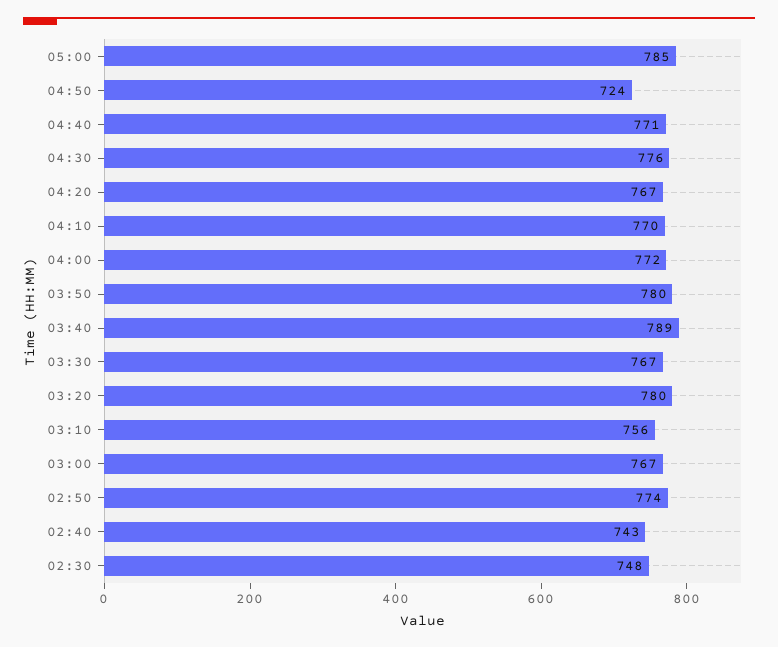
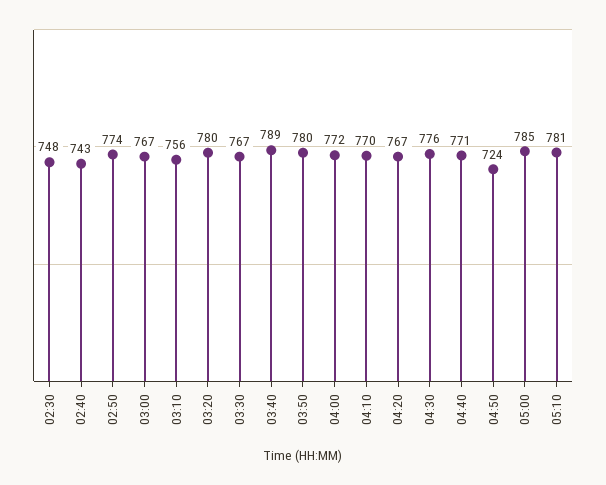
05:10: none -> 781

